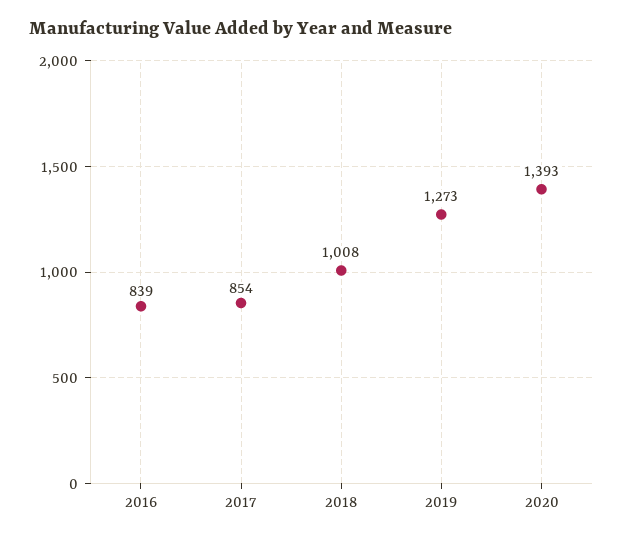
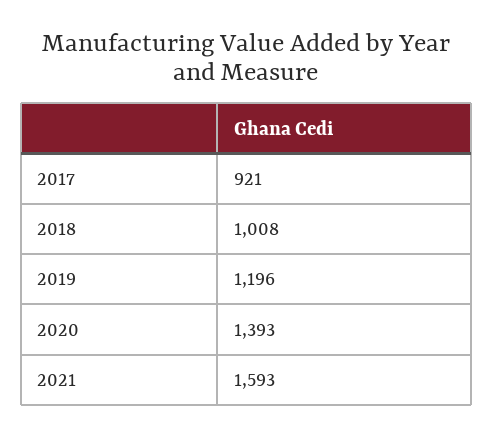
2016: 839 -> none
2017: 854 -> 921
2019: 1273 -> 1196
2021: none -> 1593

